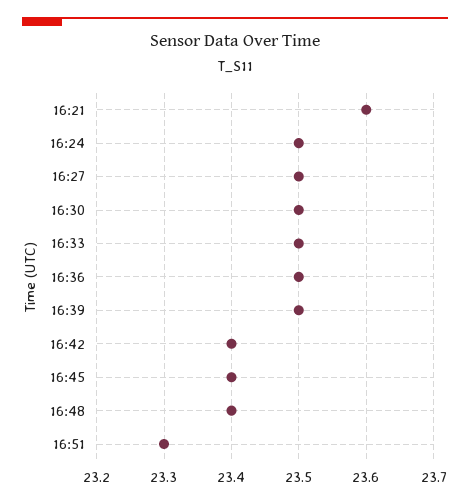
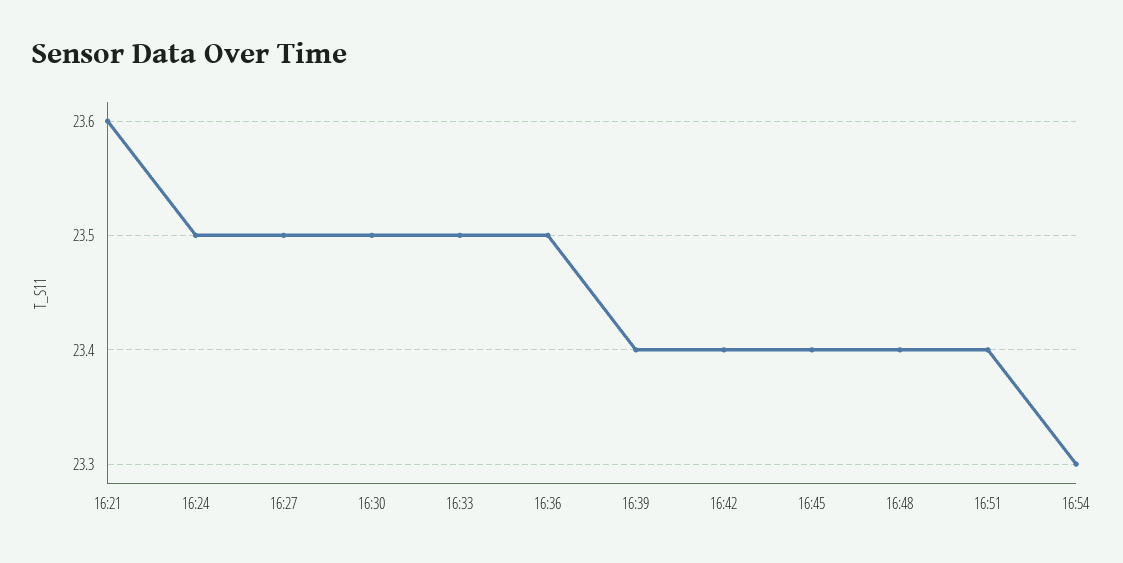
16:39: 23.5 -> 23.4
16:51: 23.3 -> 23.4
16:54: none -> 23.3

